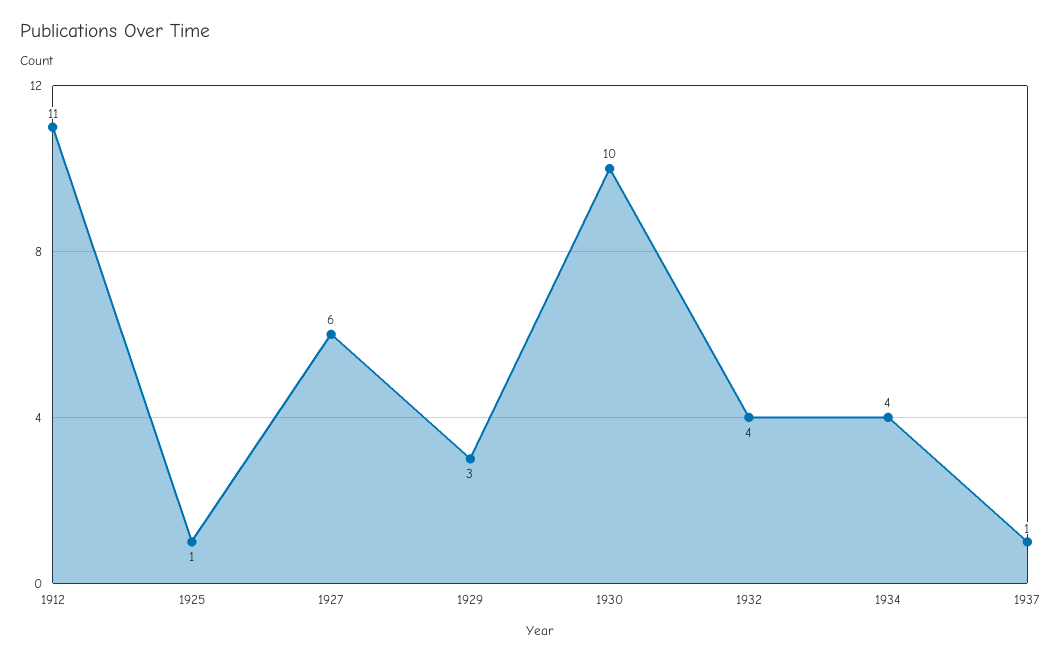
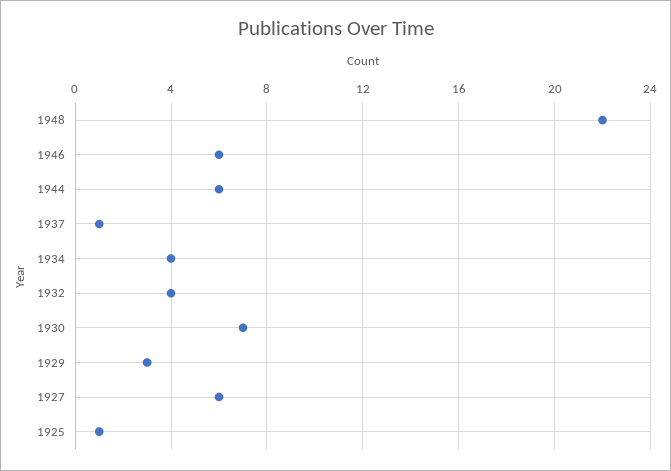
1912: 11 -> none
1930: 10 -> 7
1948: none -> 22
1946: none -> 6
1944: none -> 6

